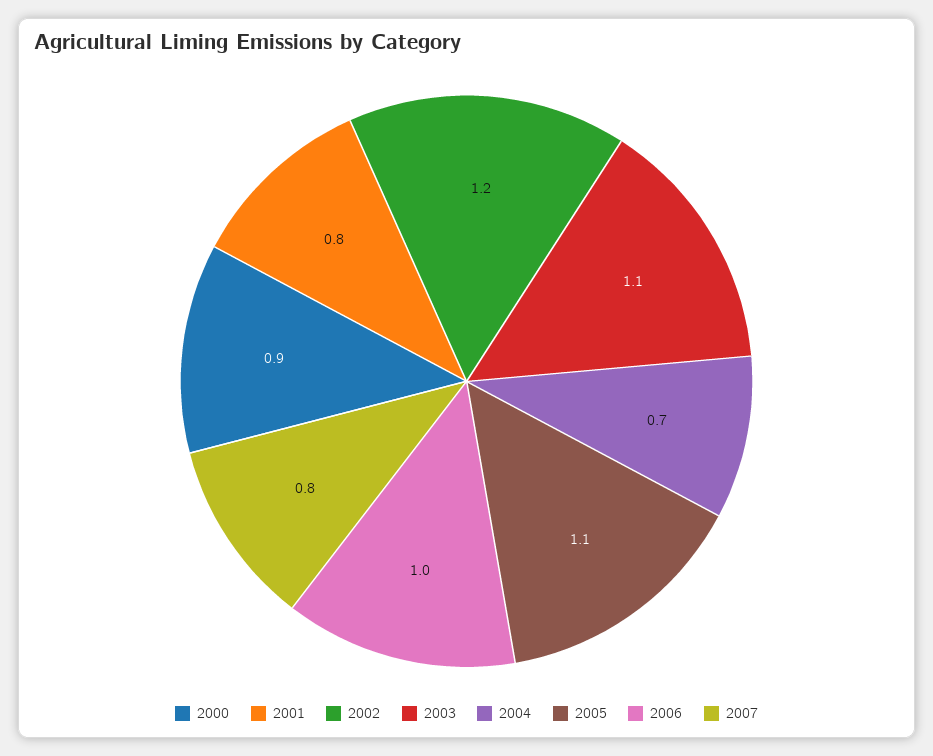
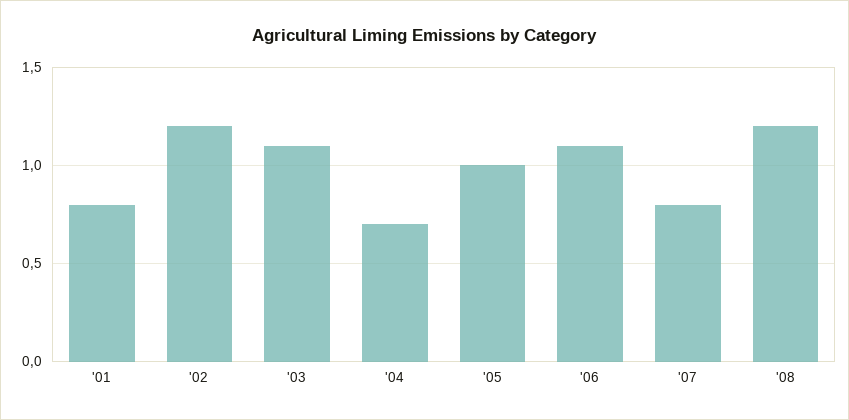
2000: 0.9 -> none
2005: 1.1 -> 1
2006: 1 -> 1.1
'08: none -> 1.2

